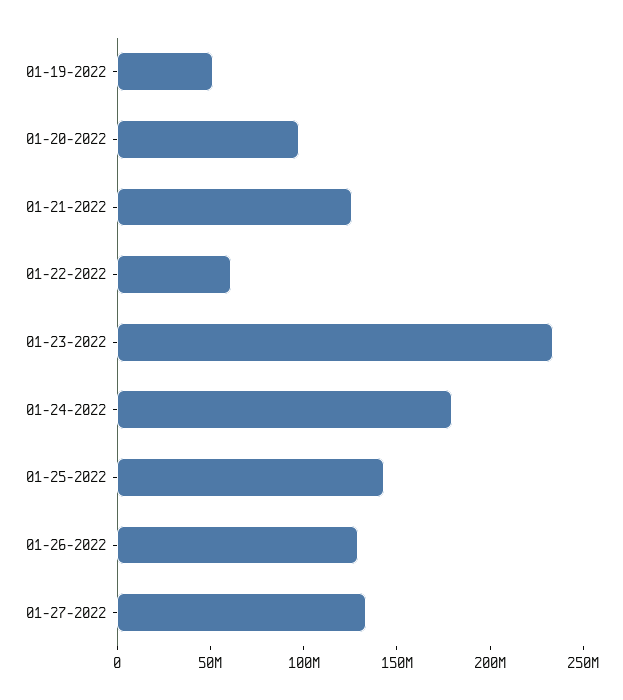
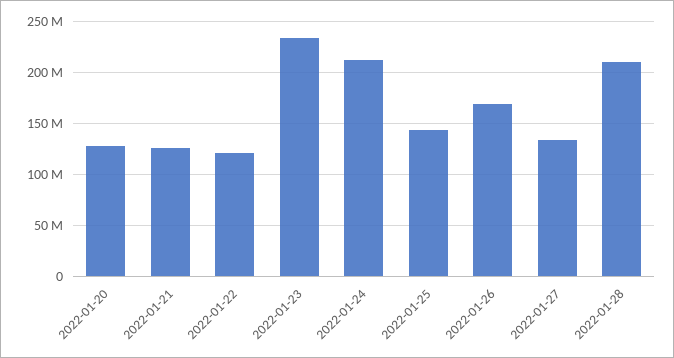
01-19-2022: 50000000 -> none
01-20-2022: 100000000 -> 130000000
01-22-2022: 60000000 -> 120000000
01-24-2022: 180000000 -> 210000000
01-26-2022: 130000000 -> 170000000
2022-01-28: none -> 210000000

